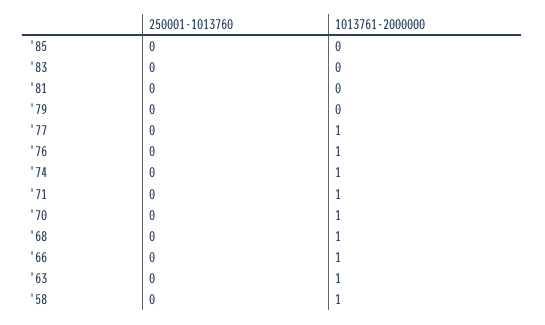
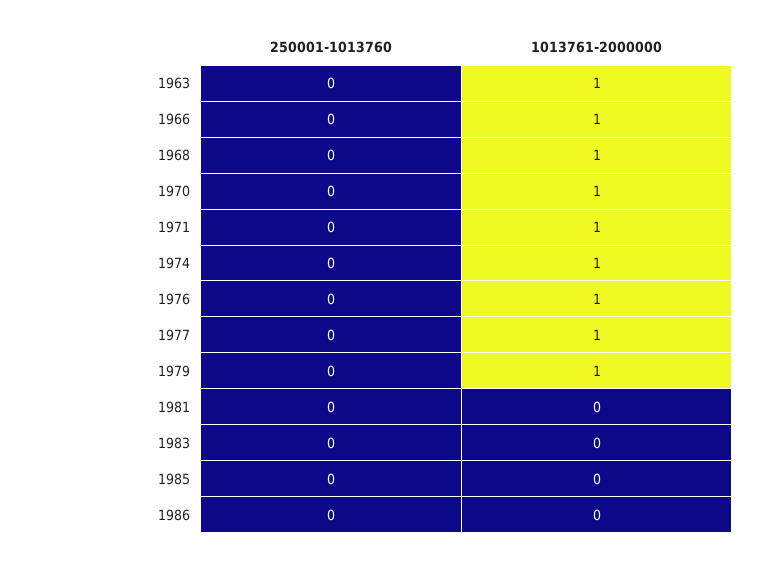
1013761-2000000, '79: 0 -> 1
250001-1013760, '58: 0 -> none
1013761-2000000, '58: 1 -> none
250001-1013760, 1986: none -> 0
1013761-2000000, 1986: none -> 0

